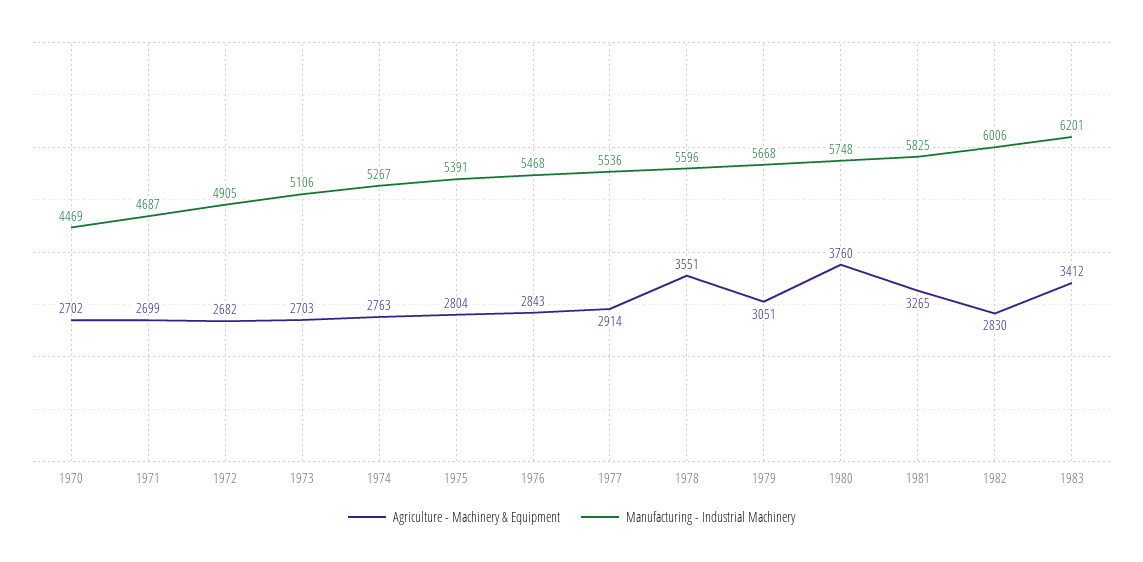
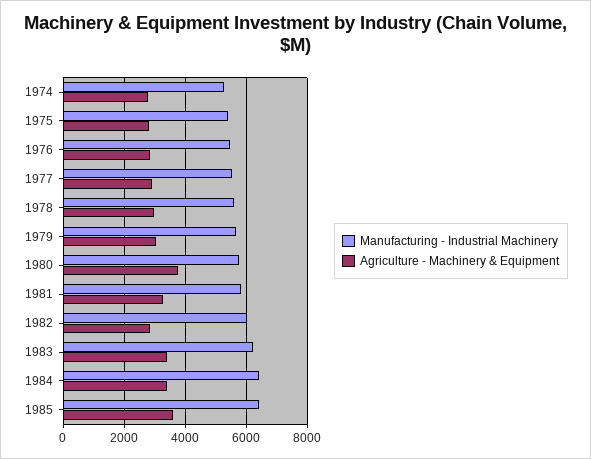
Agriculture - Machinery & Equipment, 1970: 2702 -> none
Manufacturing - Industrial Machinery, 1970: 4469 -> none
Agriculture - Machinery & Equipment, 1971: 2699 -> none
Manufacturing - Industrial Machinery, 1971: 4687 -> none
Agriculture - Machinery & Equipment, 1972: 2682 -> none
Manufacturing - Industrial Machinery, 1972: 4905 -> none
Agriculture - Machinery & Equipment, 1973: 2703 -> none
Manufacturing - Industrial Machinery, 1973: 5106 -> none
Agriculture - Machinery & Equipment, 1978: 3551 -> 3000
Manufacturing - Industrial Machinery, 1984: none -> 6400
Agriculture - Machinery & Equipment, 1984: none -> 3400
Manufacturing - Industrial Machinery, 1985: none -> 6400
Agriculture - Machinery & Equipment, 1985: none -> 3600

